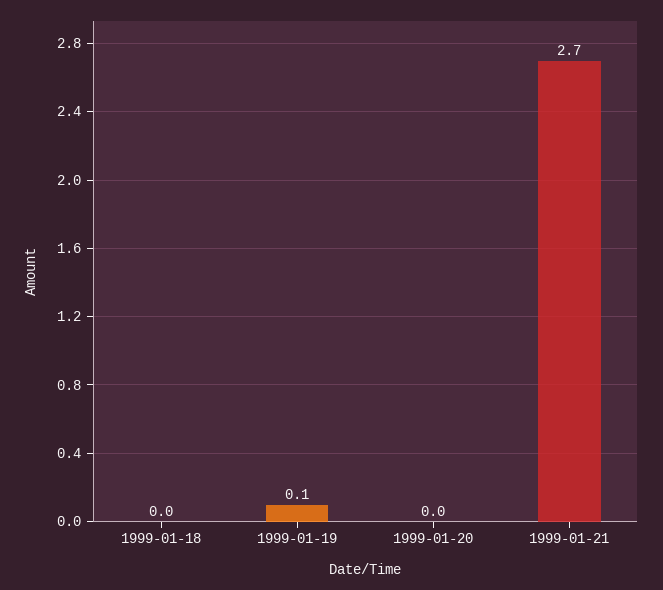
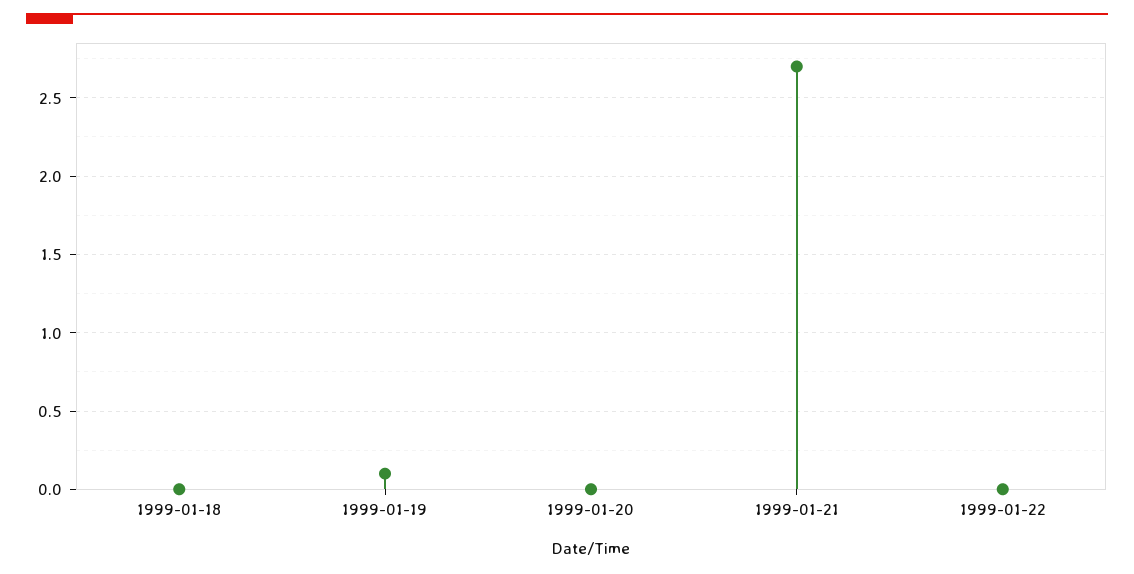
1999-01-22: none -> 0

